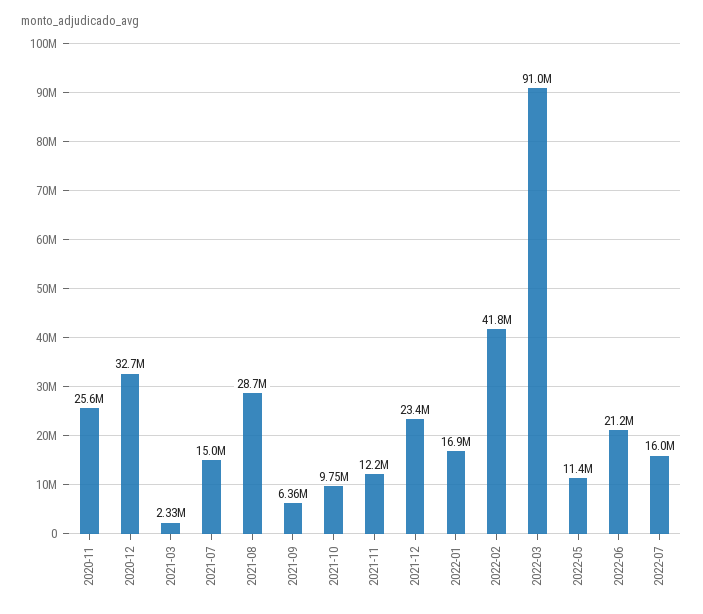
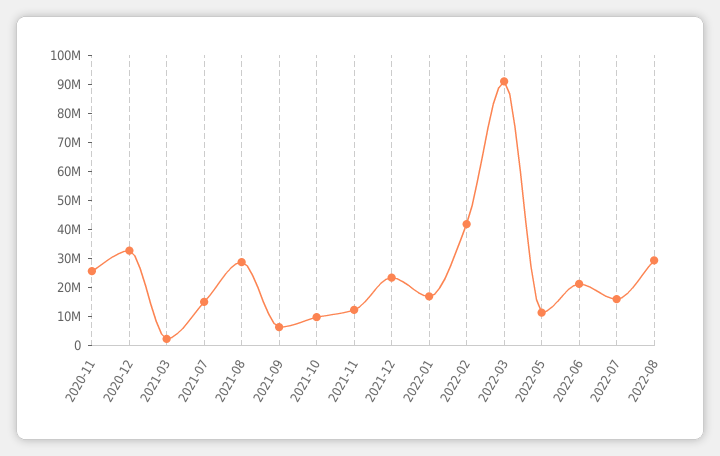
2022-08: none -> 30000000

